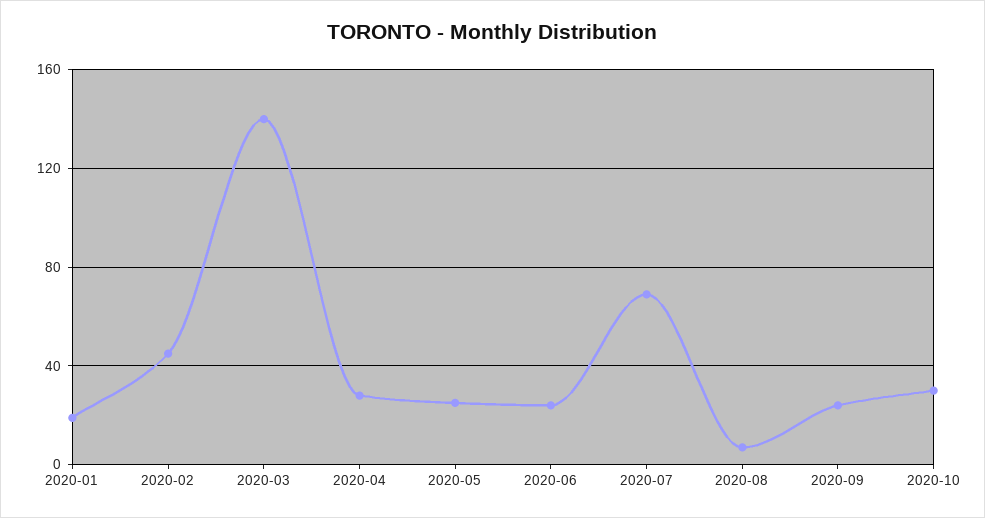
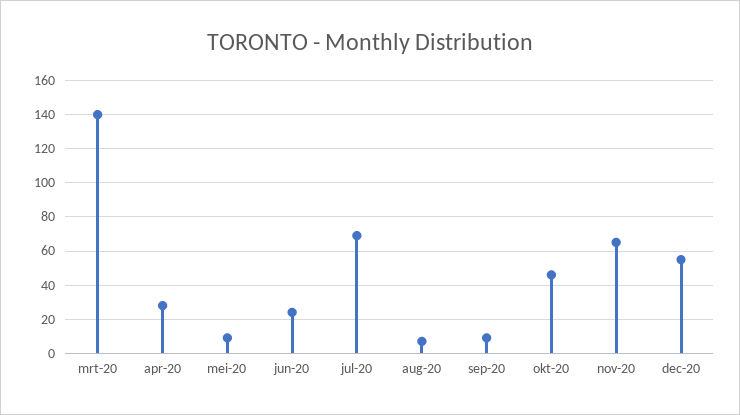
2020-01: 20 -> none
2020-02: 45 -> none
2020-05: 25 -> 10
2020-09: 25 -> 10
2020-10: 30 -> 45
nov-20: none -> 65
dec-20: none -> 55

